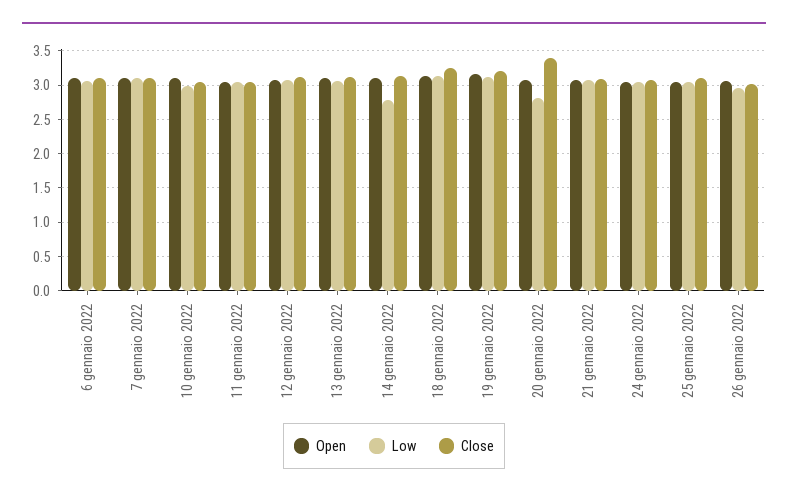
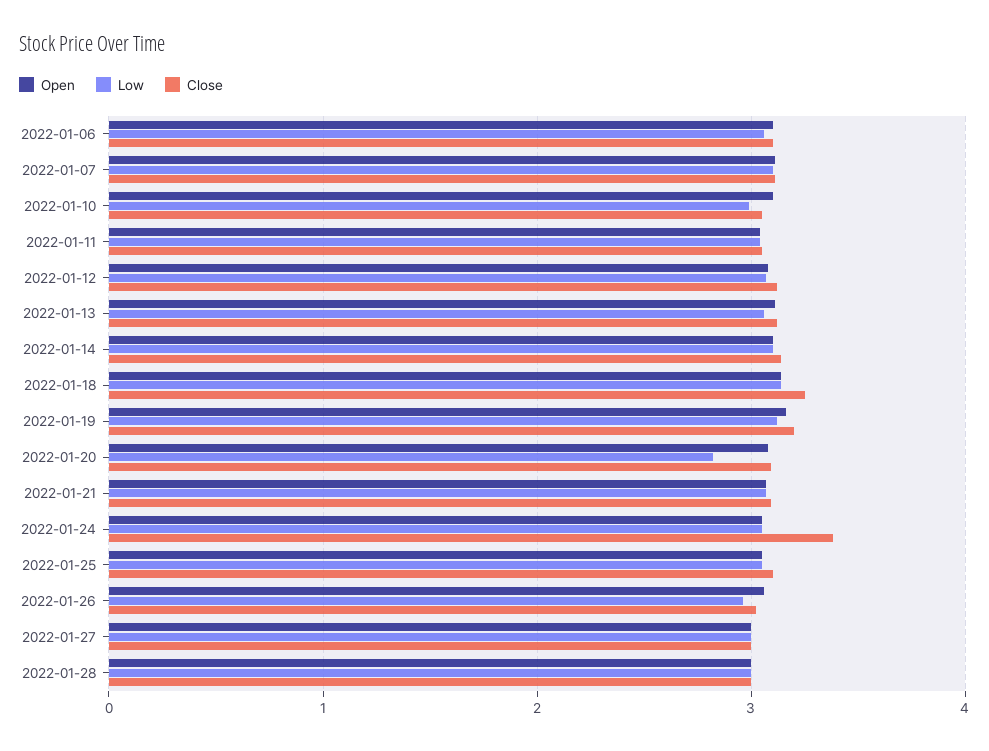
Low, 14 gennaio 2022: 2.8 -> 3.1
Close, 20 gennaio 2022: 3.4 -> 3.1
Close, 24 gennaio 2022: 3.1 -> 3.4
Open, 2022-01-27: none -> 3
Low, 2022-01-27: none -> 3
Close, 2022-01-27: none -> 3
Open, 2022-01-28: none -> 3
Low, 2022-01-28: none -> 3
Close, 2022-01-28: none -> 3

